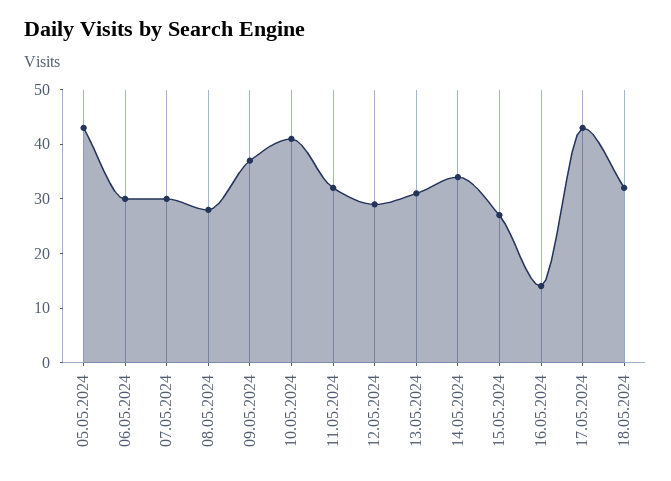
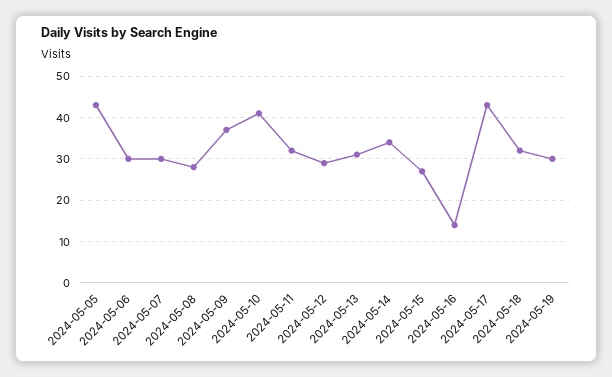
2024-05-19: none -> 30

